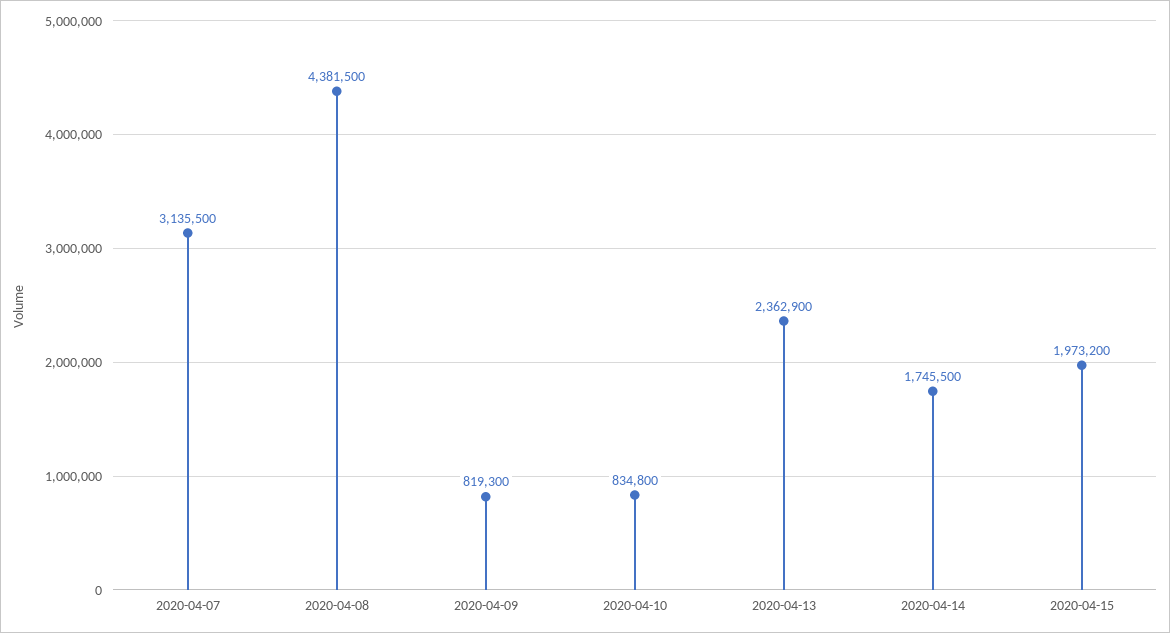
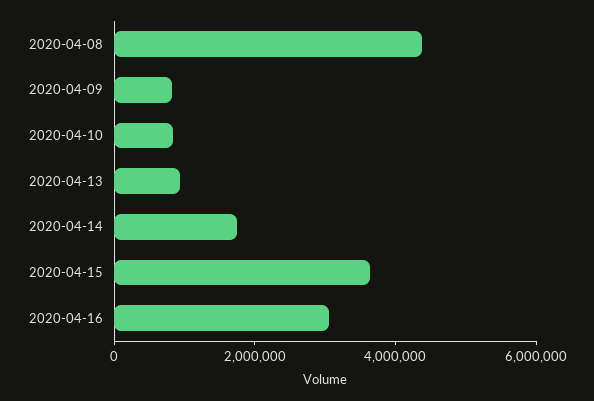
2020-04-07: 3135500 -> none
2020-04-13: 2362900 -> 1000000
2020-04-15: 1973200 -> 3500000
2020-04-16: none -> 3000000

